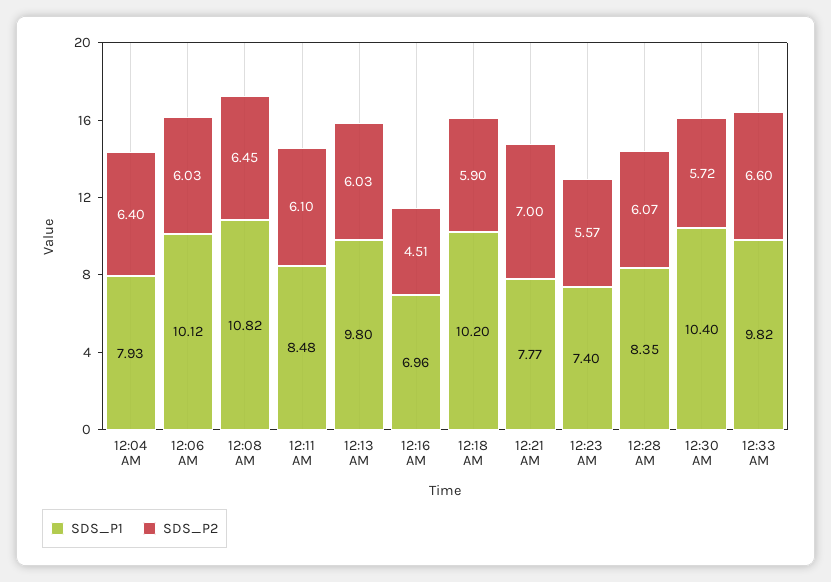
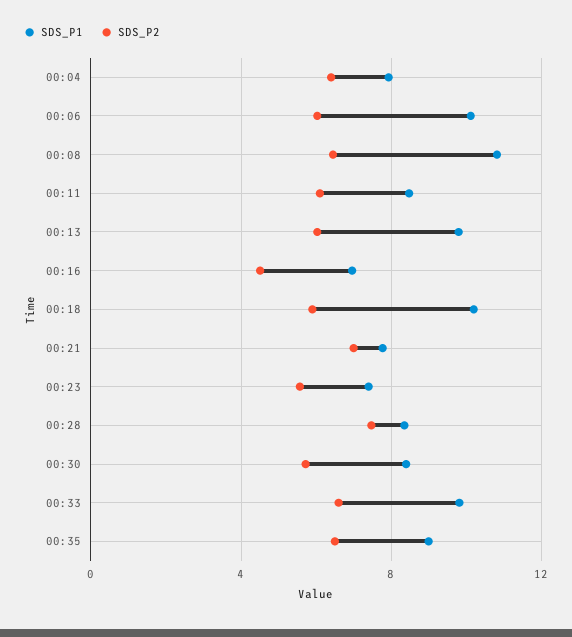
SDS_P2, 12:28 AM: 6.07 -> 7.5
SDS_P1, 12:30 AM: 10.4 -> 8.5
SDS_P1, 00:35: none -> 9
SDS_P2, 00:35: none -> 6.5

